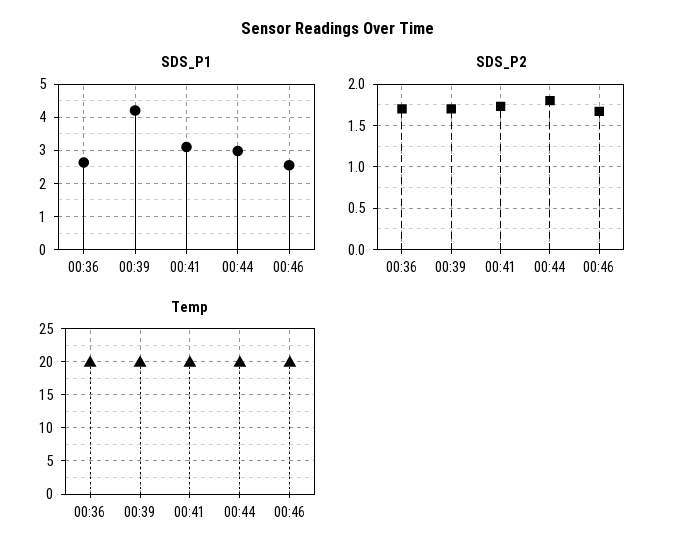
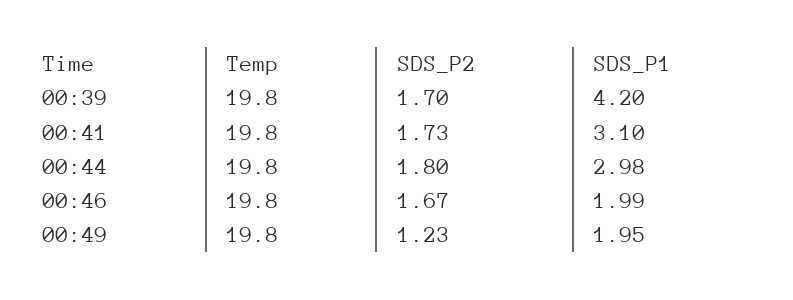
SDS_P1, 00:36: 2.6 -> none
SDS_P1, 00:46: 2.6 -> 1.99
SDS_P2, 00:36: 1.7 -> none
Temp, 00:36: 20 -> none
Temp, 00:49: none -> 19.8
SDS_P2, 00:49: none -> 1.23
SDS_P1, 00:49: none -> 1.95

